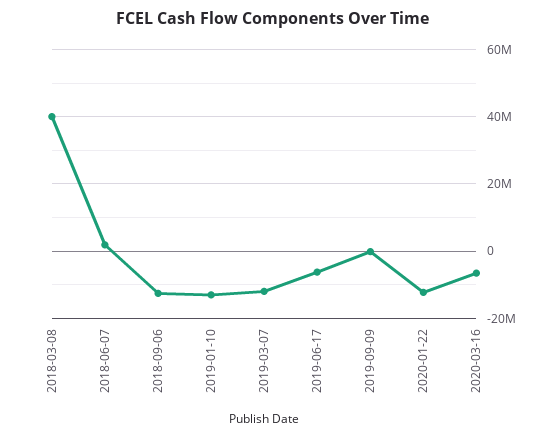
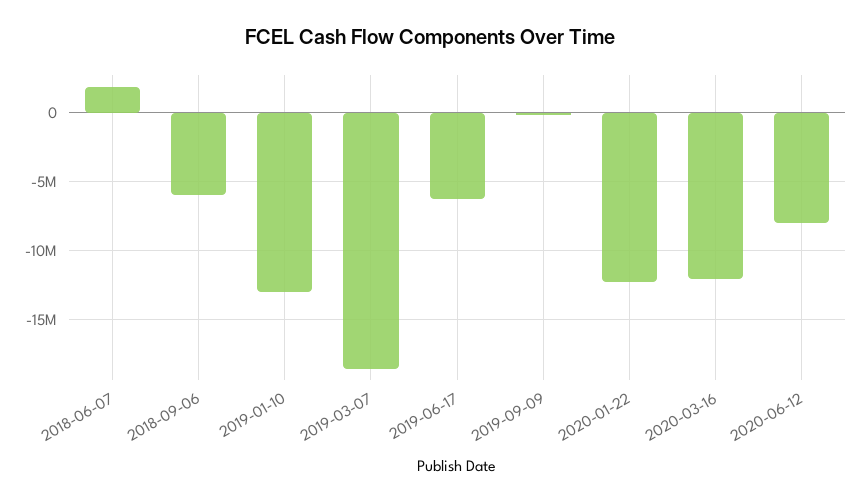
2018-03-08: 40000000 -> none
2018-09-06: -12000000 -> -6000000
2019-03-07: -12000000 -> -18500000
2020-03-16: -6000000 -> -12000000
2020-06-12: none -> -8000000

